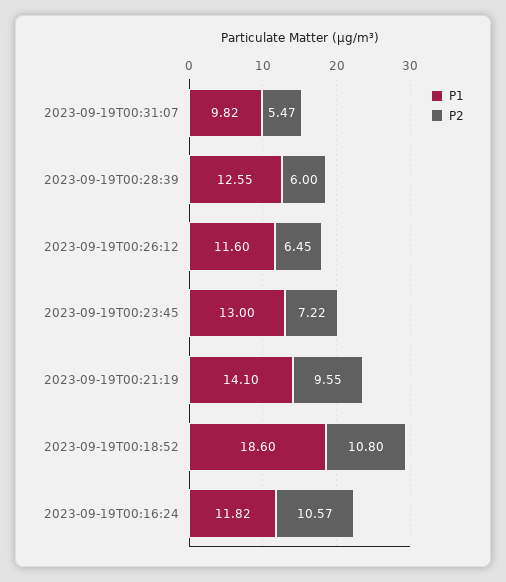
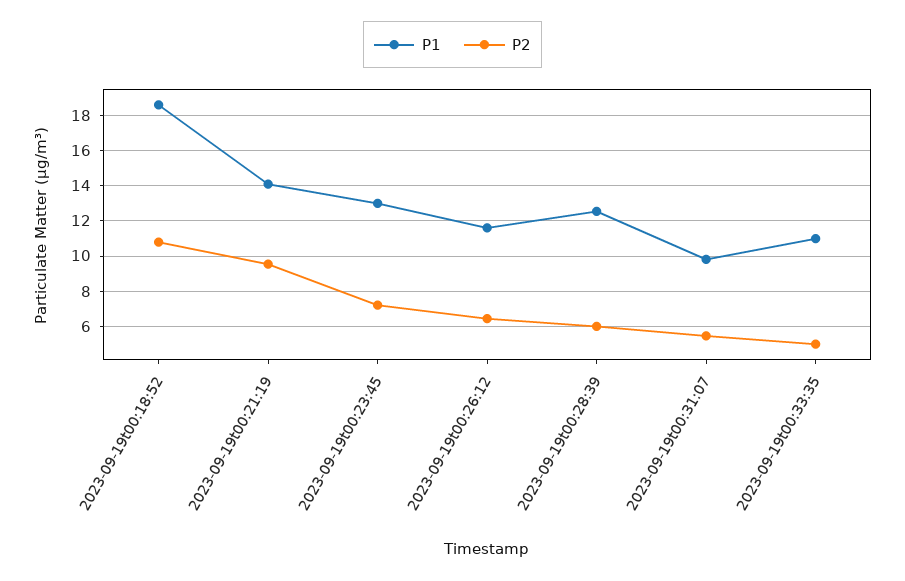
P1, 2023-09-19T00:16:24: 11.82 -> none
P2, 2023-09-19T00:16:24: 10.57 -> none
P1, 2023-09-19t00:33:35: none -> 11
P2, 2023-09-19t00:33:35: none -> 5

